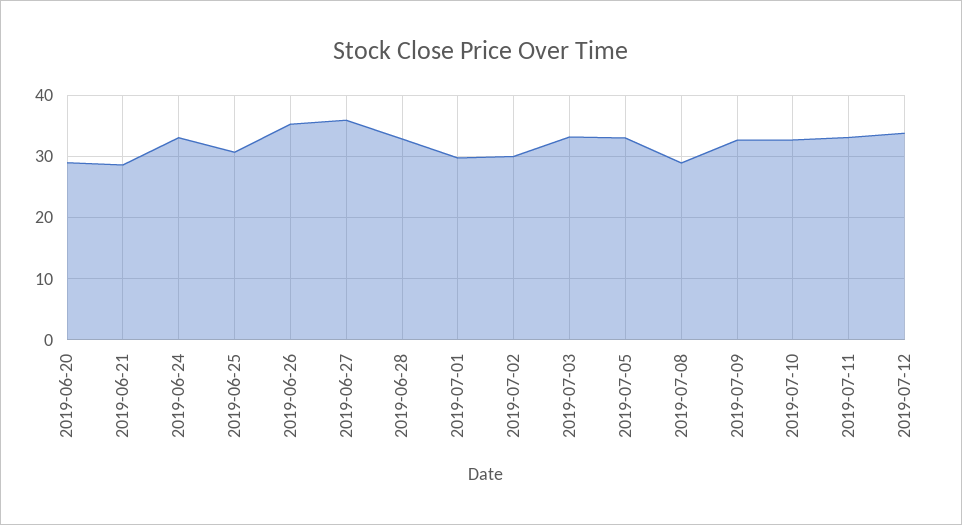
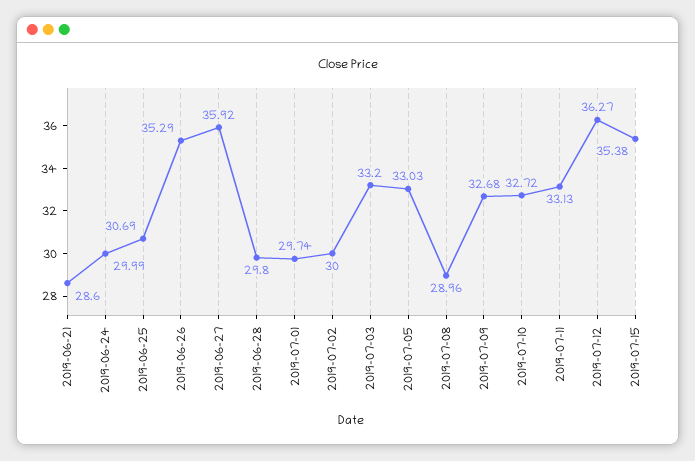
2019-06-20: 29 -> none
2019-06-24: 33 -> 29.99
2019-06-28: 33 -> 29.8
2019-07-12: 34 -> 36.27
2019-07-15: none -> 35.38

